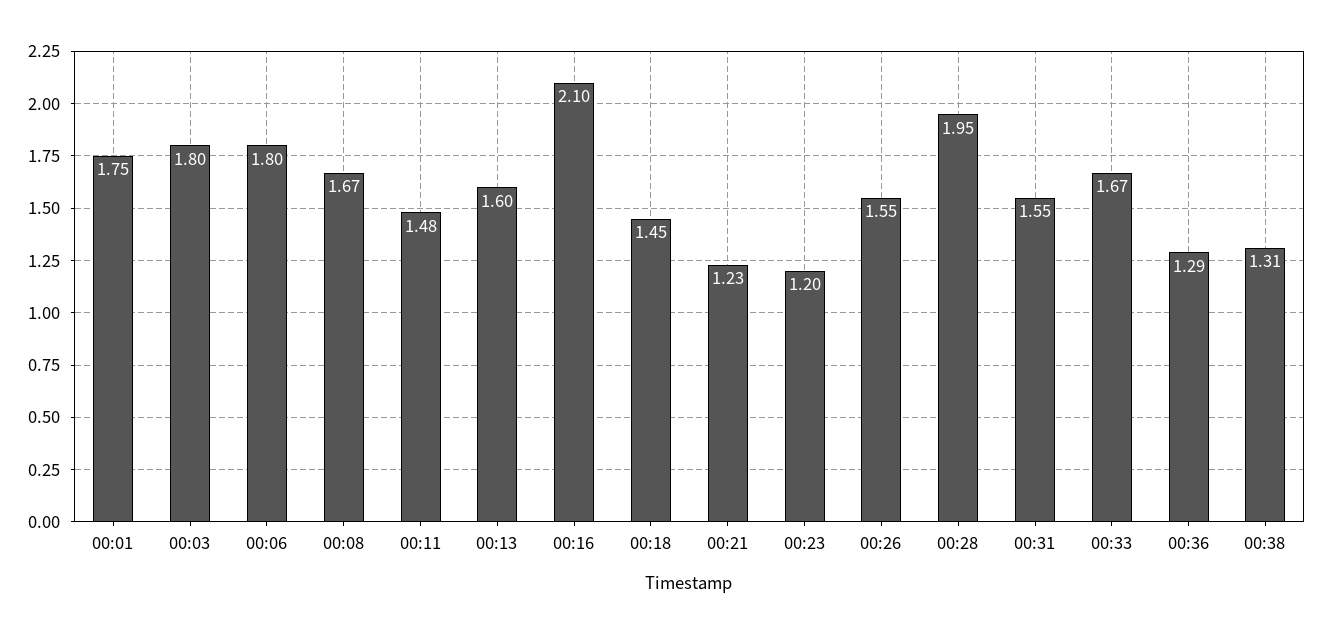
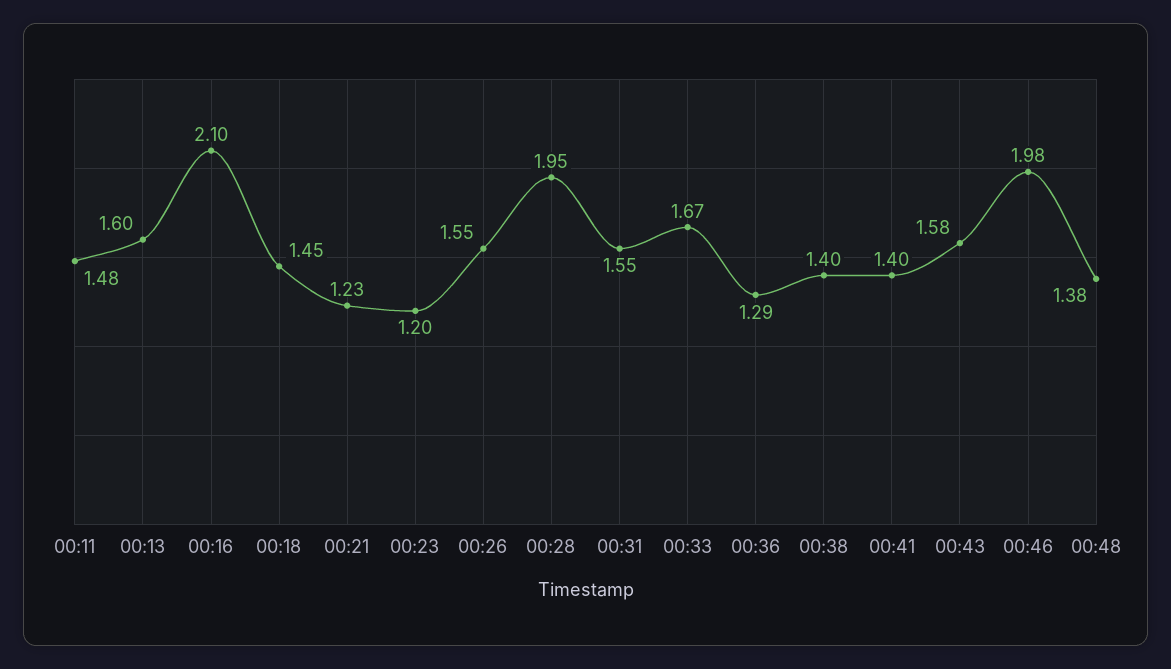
00:01: 1.75 -> none
00:03: 1.8 -> none
00:06: 1.8 -> none
00:08: 1.67 -> none
00:38: 1.31 -> 1.4
00:41: none -> 1.4
00:43: none -> 1.58
00:46: none -> 1.98
00:48: none -> 1.38

